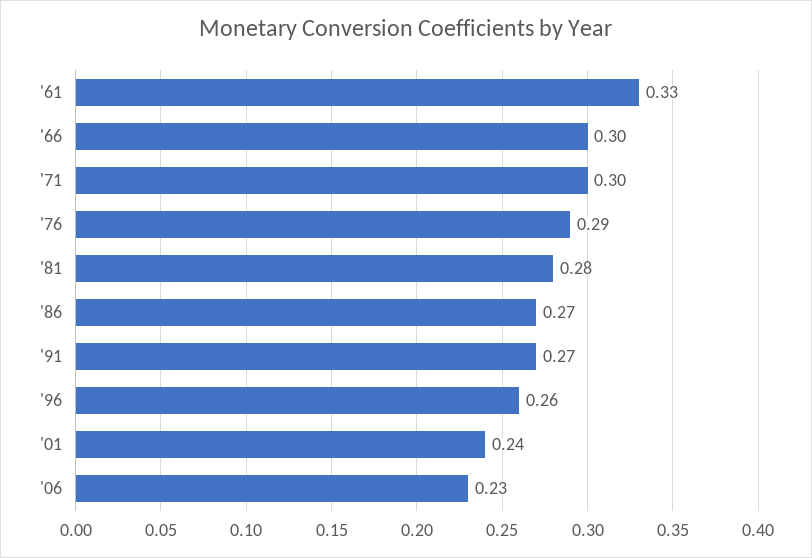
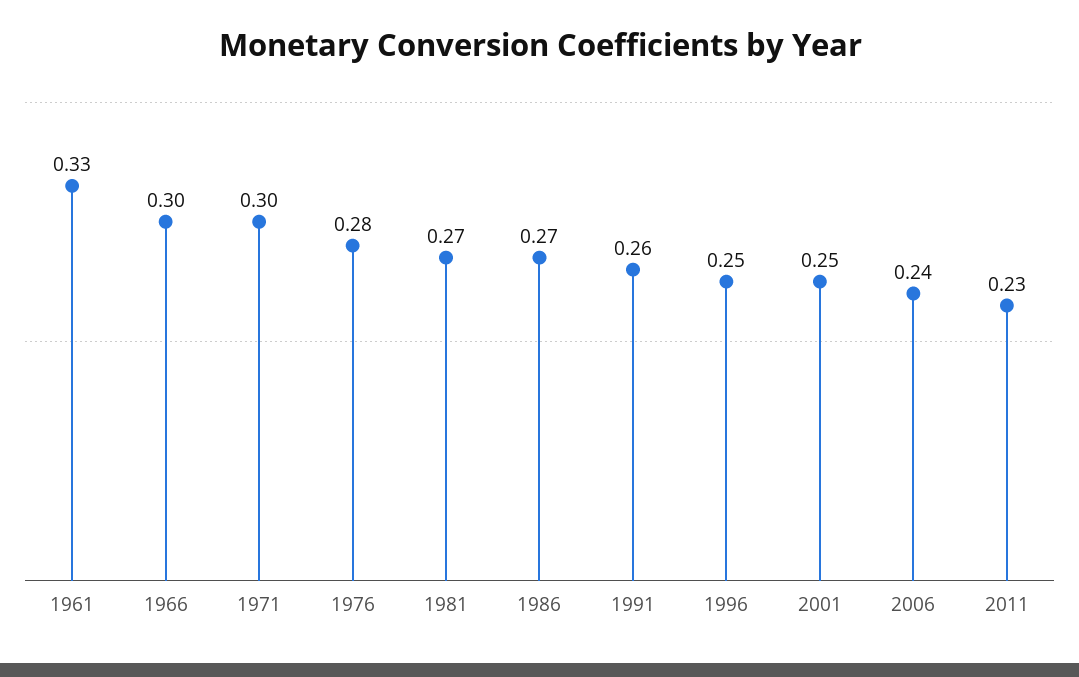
'76: 0.29 -> 0.28
'81: 0.28 -> 0.27
'91: 0.27 -> 0.26
'96: 0.26 -> 0.25
'01: 0.24 -> 0.25
'06: 0.23 -> 0.24
2011: none -> 0.23

